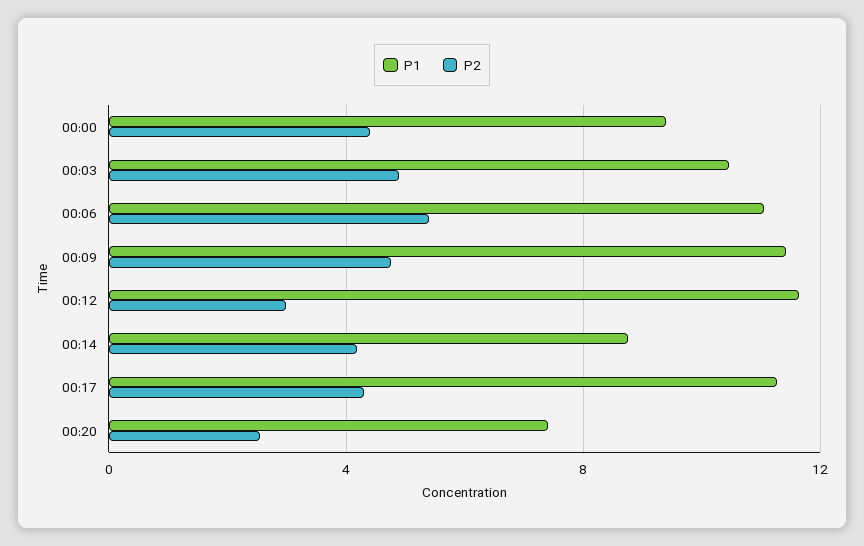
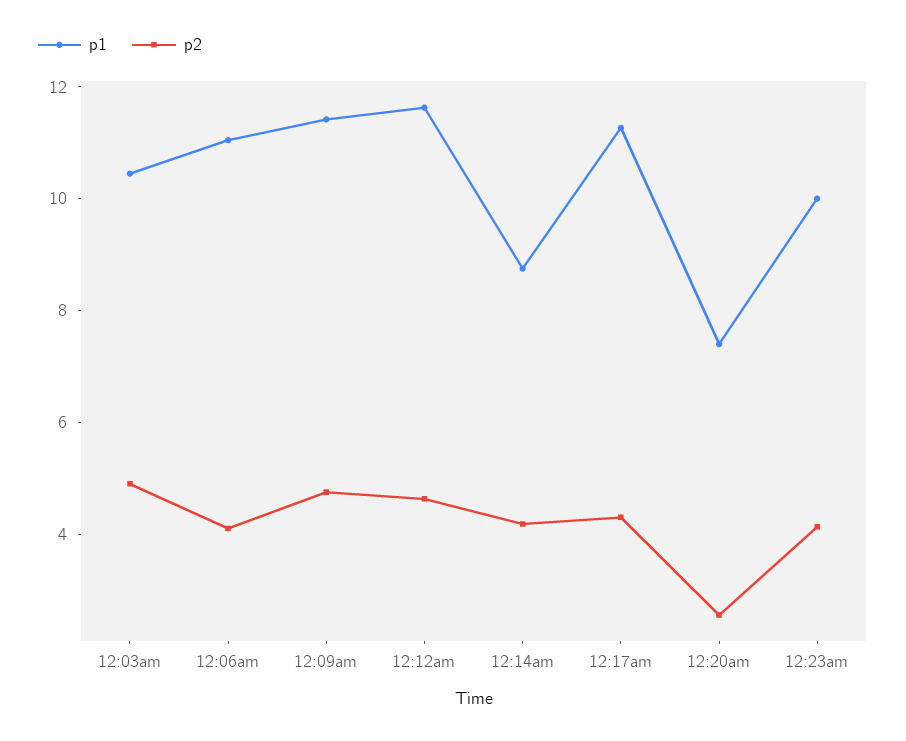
P1, 00:00: 9.5 -> none
P2, 00:00: 4.5 -> none
P2, 00:06: 5.5 -> 4
P2, 00:12: 3 -> 4.5
P1, 12:23am: none -> 10
P2, 12:23am: none -> 4

